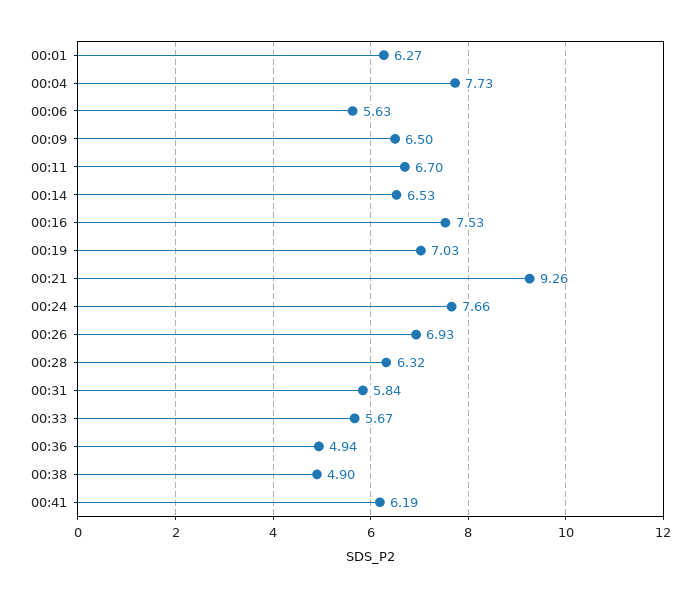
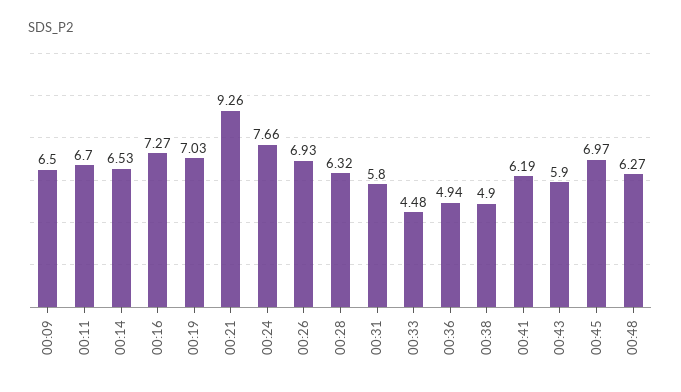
00:01: 6.27 -> none
00:04: 7.73 -> none
00:06: 5.63 -> none
00:16: 7.53 -> 7.27
00:31: 5.84 -> 5.8
00:33: 5.67 -> 4.48
00:43: none -> 5.9
00:45: none -> 6.97
00:48: none -> 6.27

